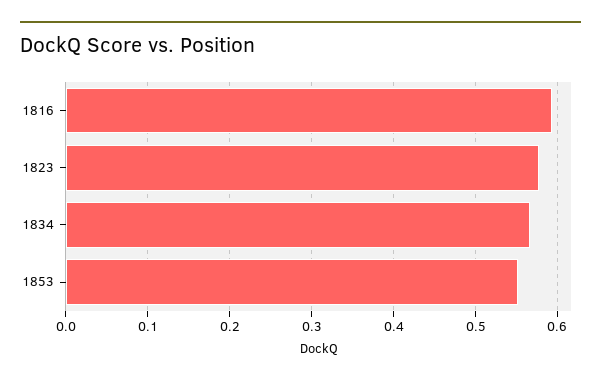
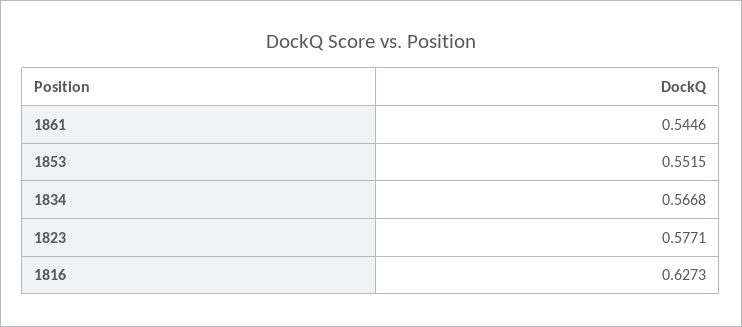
1816: 0.59 -> 0.6273
1861: none -> 0.5446

